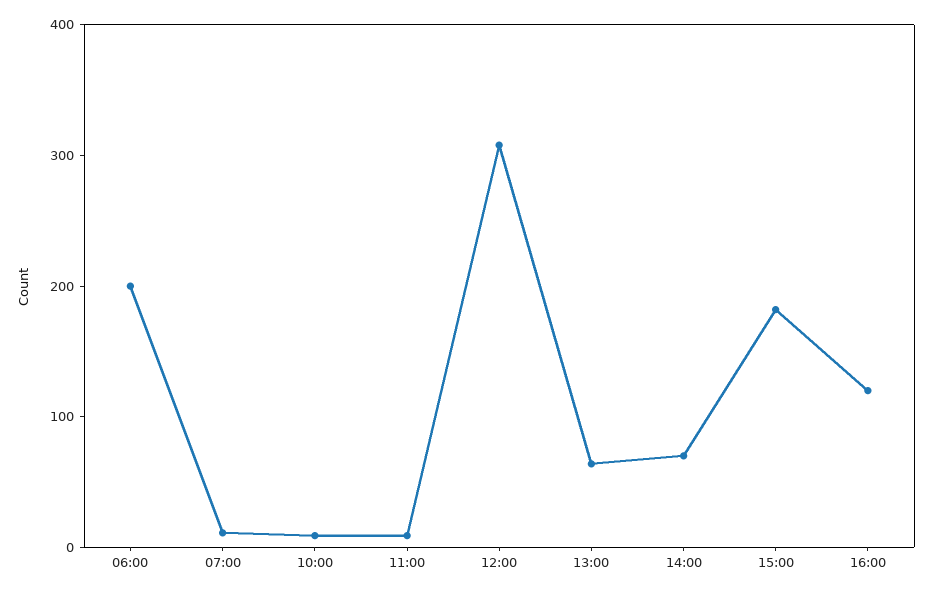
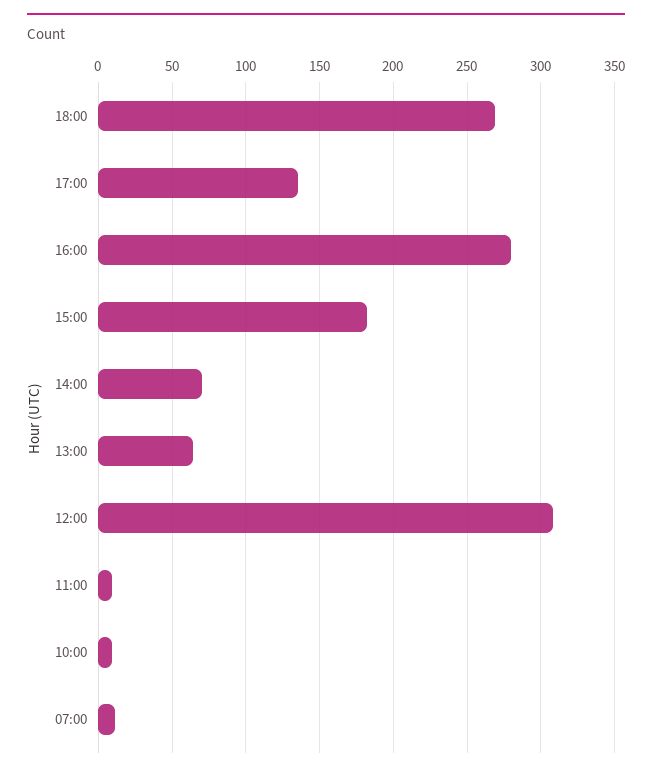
06:00: 200 -> none
16:00: 120 -> 280
18:00: none -> 270
17:00: none -> 135

